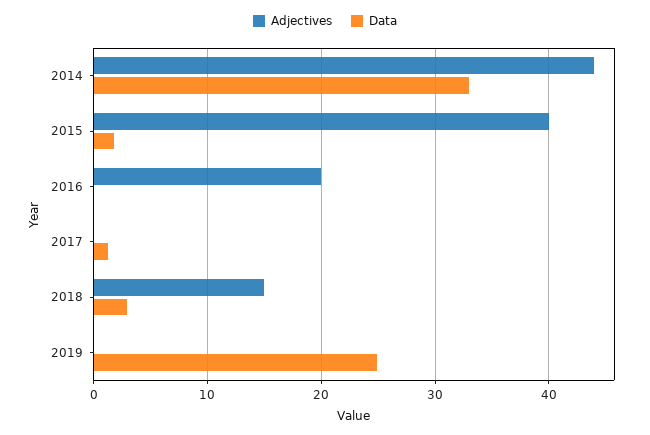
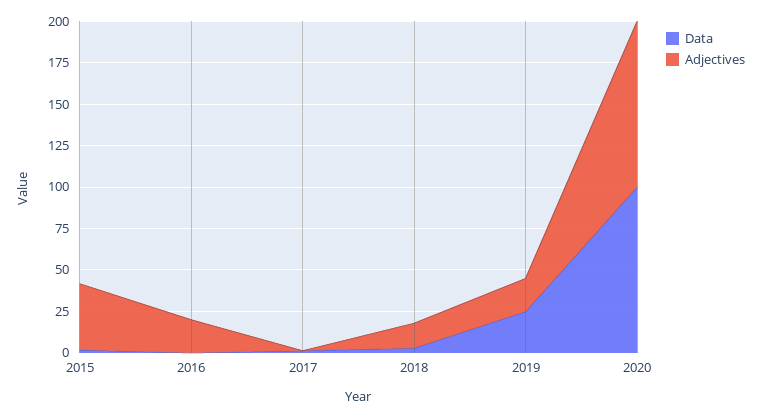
Adjectives, 2014: 44 -> none
Data, 2014: 33 -> none
Adjectives, 2019: 0 -> 20
Data, 2020: none -> 100
Adjectives, 2020: none -> 100

